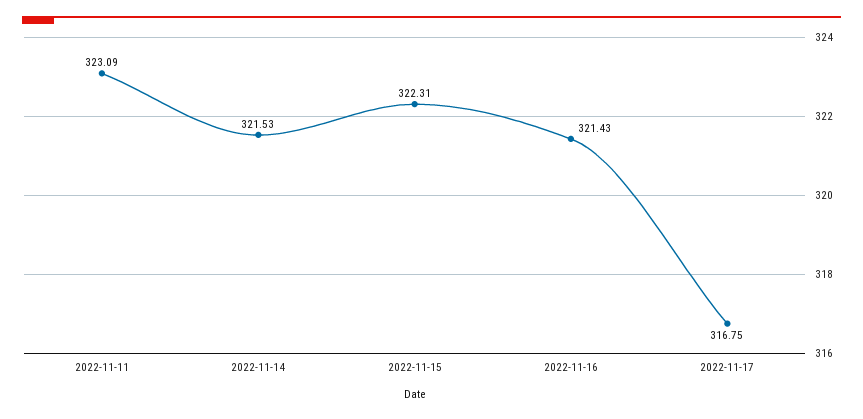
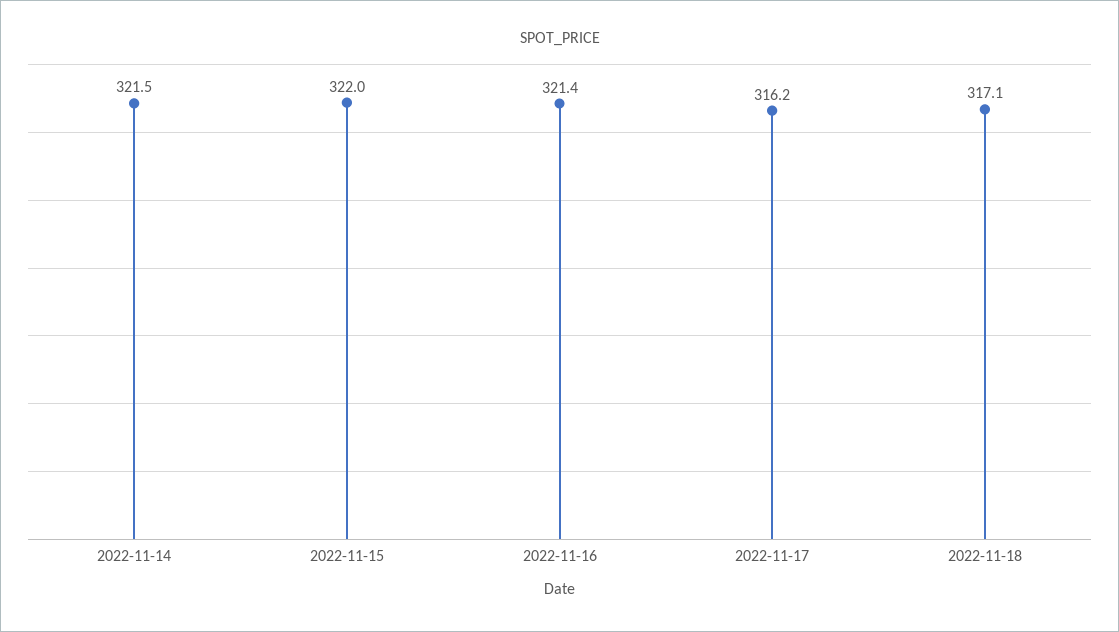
2022-11-11: 323.09 -> none
2022-11-15: 322.31 -> 322
2022-11-17: 316.75 -> 316.2
2022-11-18: none -> 317.1

